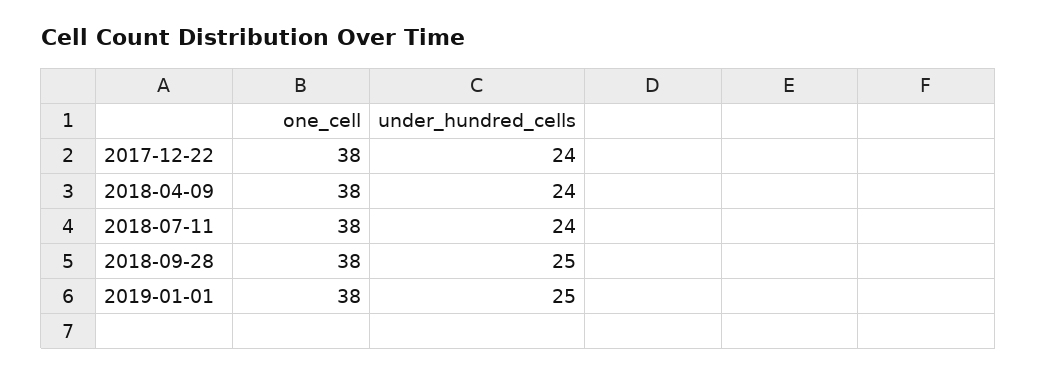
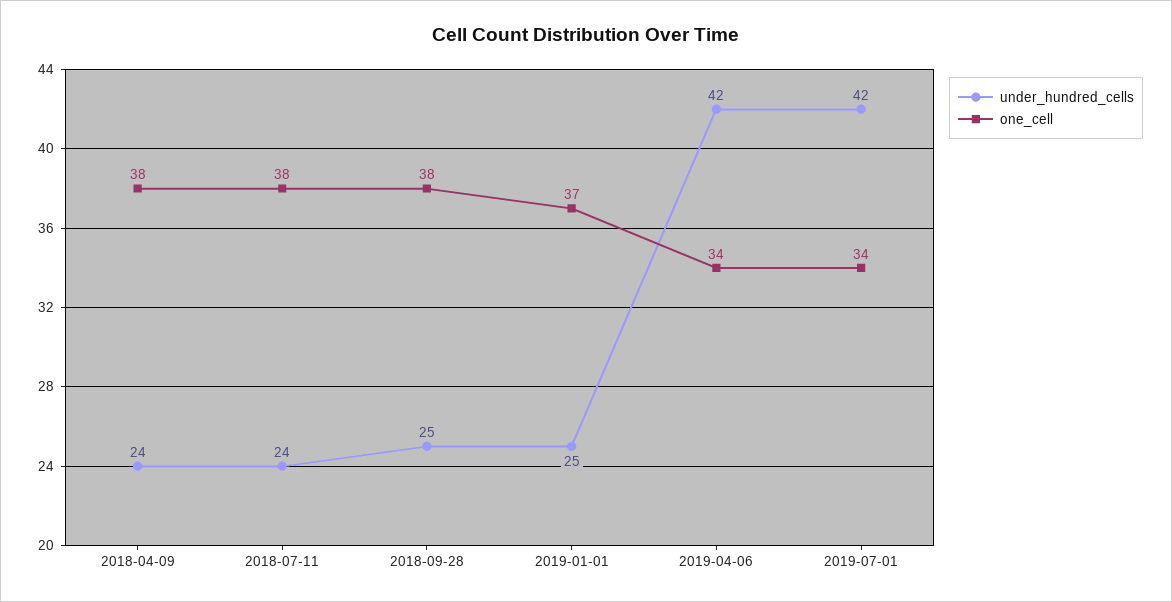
one_cell, 2017-12-22: 38 -> none
under_hundred_cells, 2017-12-22: 24 -> none
one_cell, 2019-01-01: 38 -> 37
under_hundred_cells, 2019-04-06: none -> 42
one_cell, 2019-04-06: none -> 34
under_hundred_cells, 2019-07-01: none -> 42
one_cell, 2019-07-01: none -> 34

